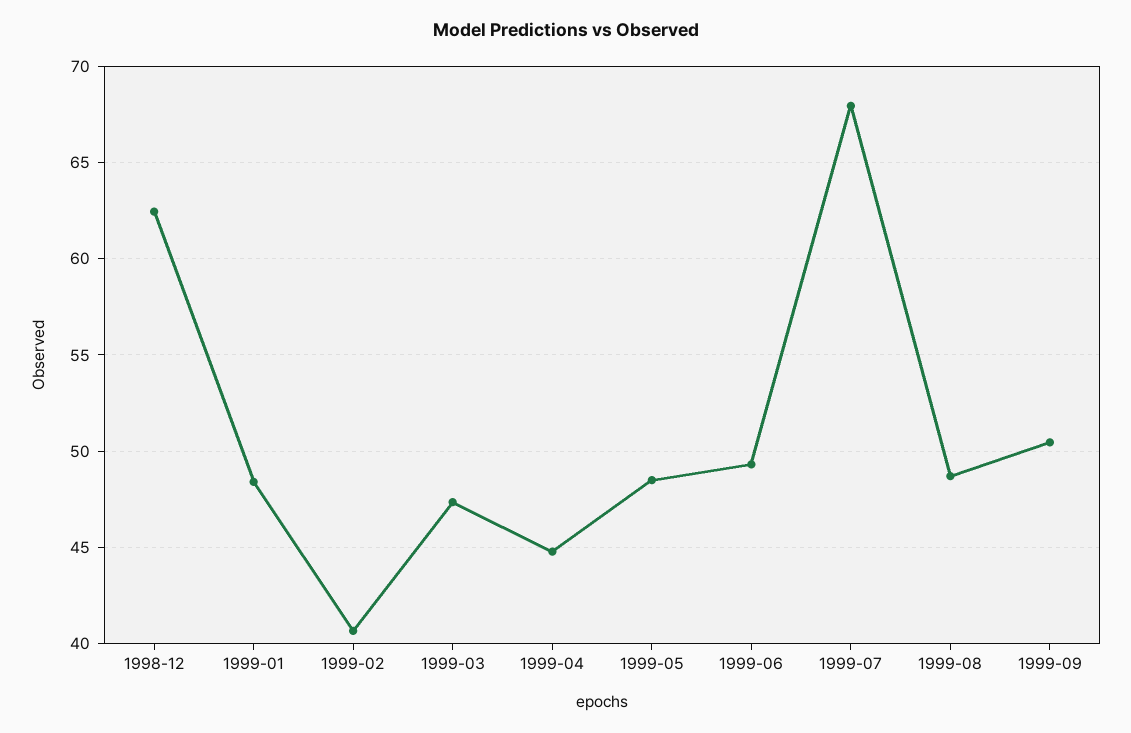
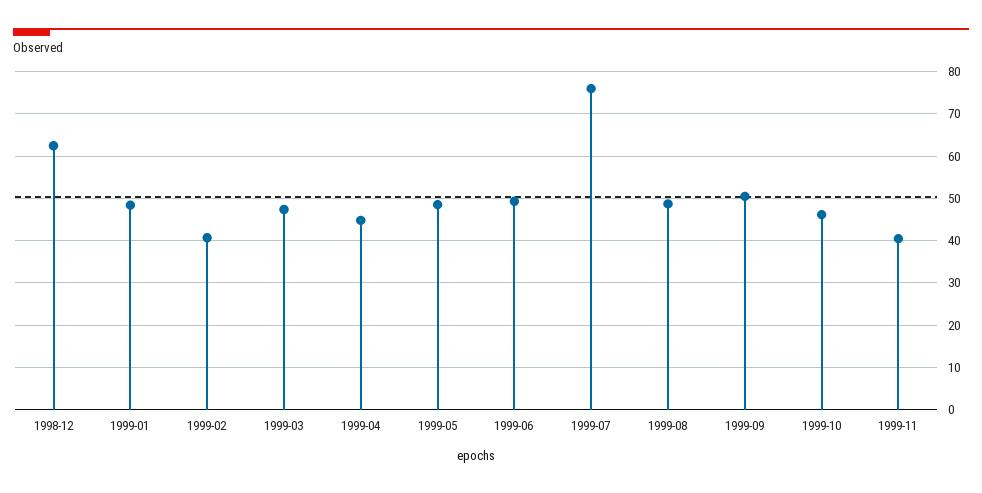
1999-07: 68 -> 76
1999-10: none -> 46
1999-11: none -> 40

